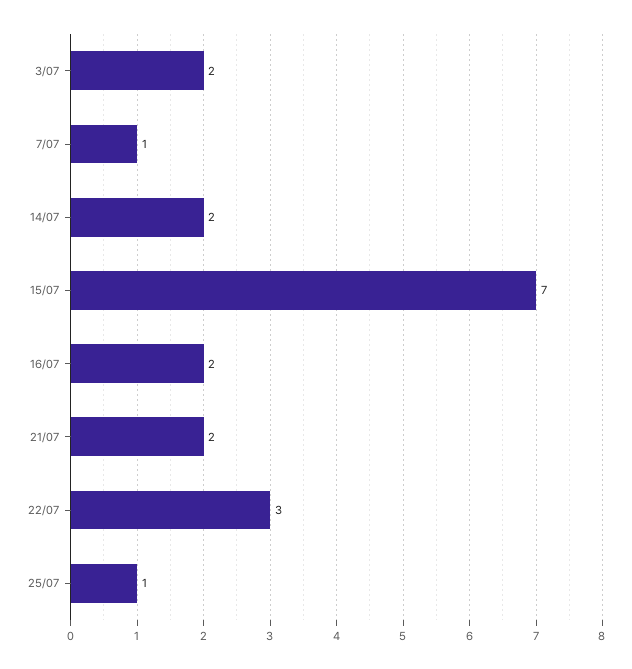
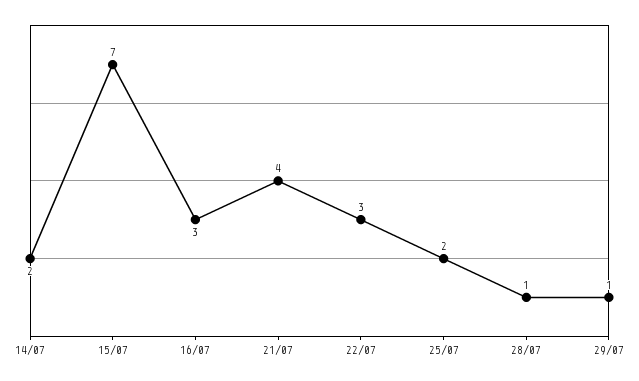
3/07: 2 -> none
7/07: 1 -> none
16/07: 2 -> 3
21/07: 2 -> 4
25/07: 1 -> 2
28/07: none -> 1
29/07: none -> 1

